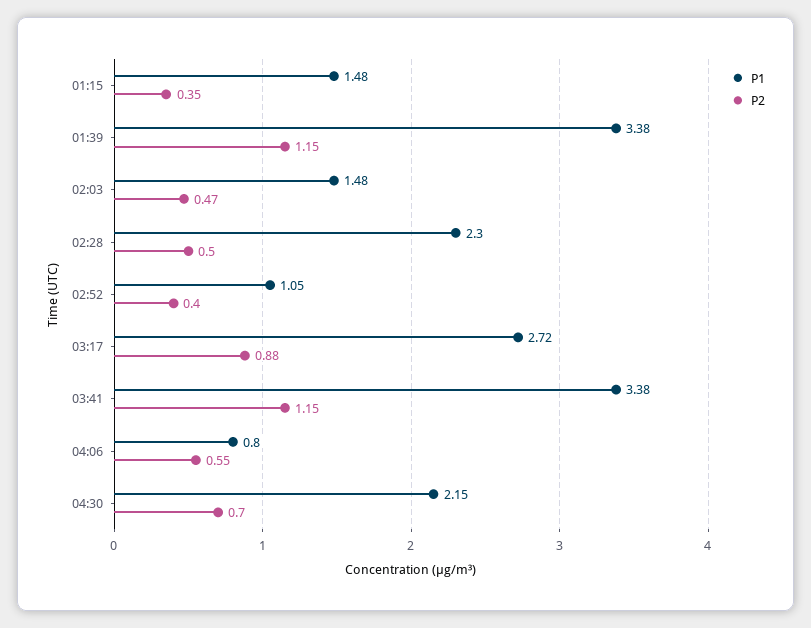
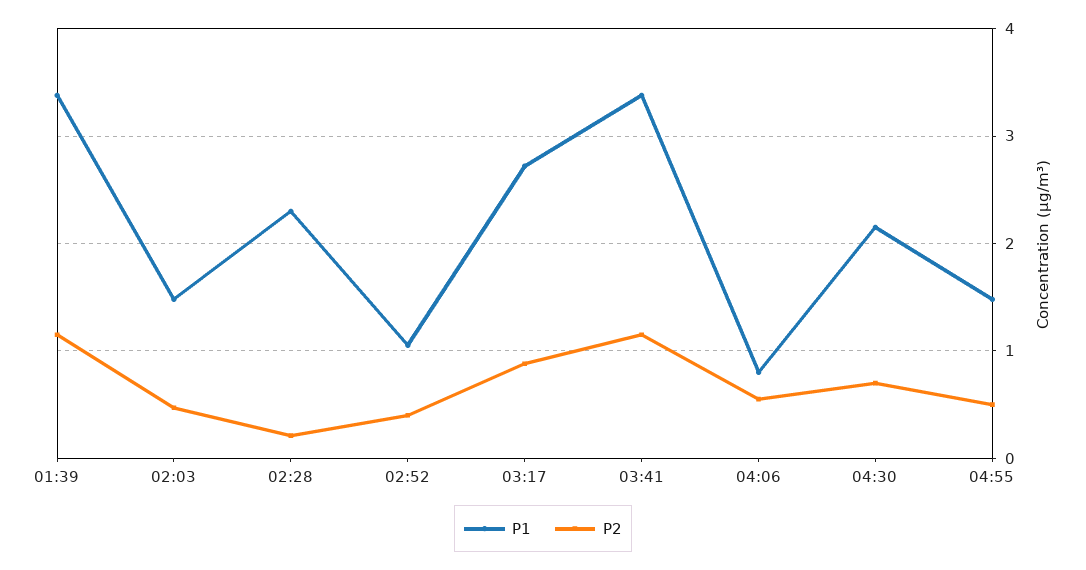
P1, 01:15: 1.48 -> none
P2, 01:15: 0.35 -> none
P2, 02:28: 0.5 -> 0.2
P1, 04:55: none -> 1.5
P2, 04:55: none -> 0.5

